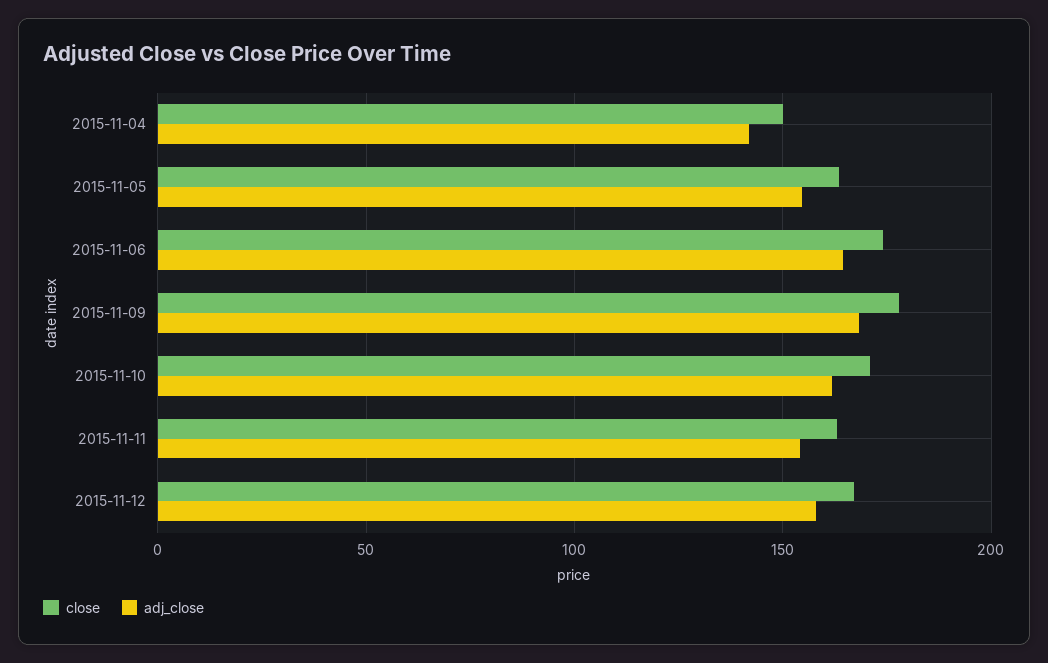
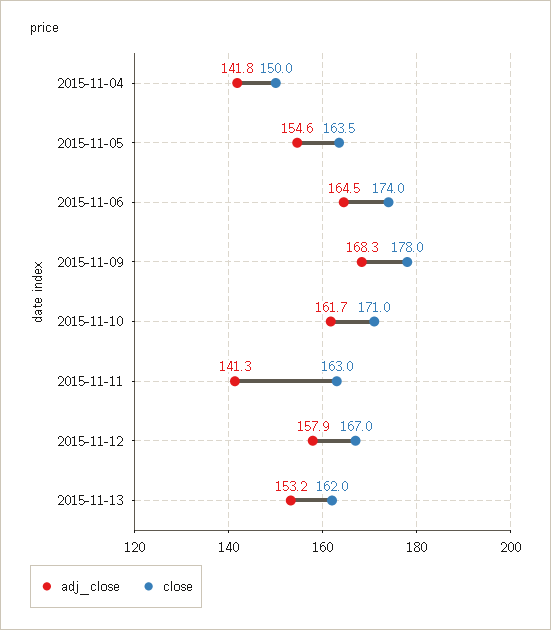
adj_close, 2015-11-11: 155 -> 141.3
adj_close, 2015-11-13: none -> 153.2
close, 2015-11-13: none -> 162

